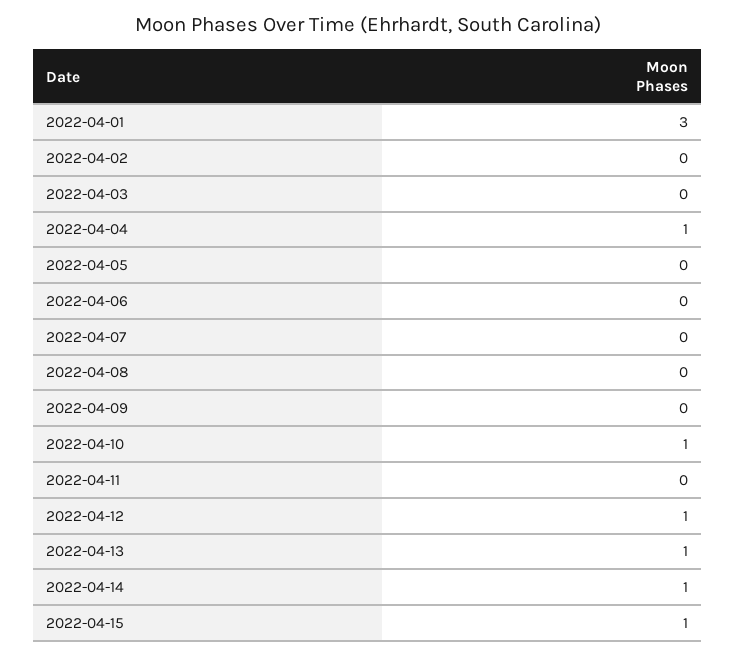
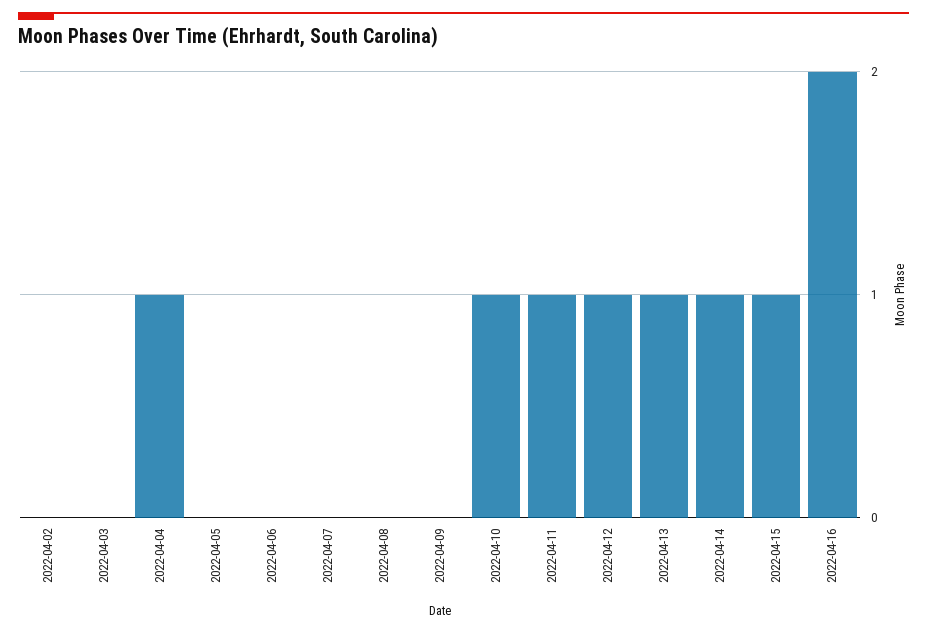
2022-04-01: 3 -> none
2022-04-11: 0 -> 1
2022-04-16: none -> 2

